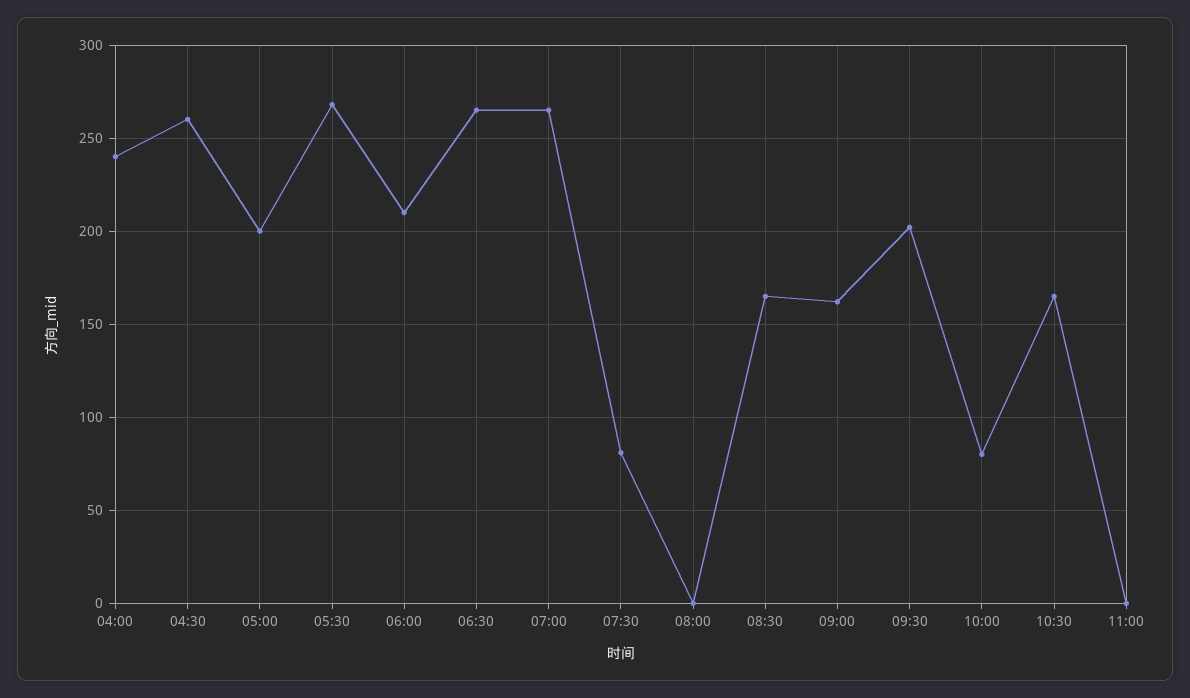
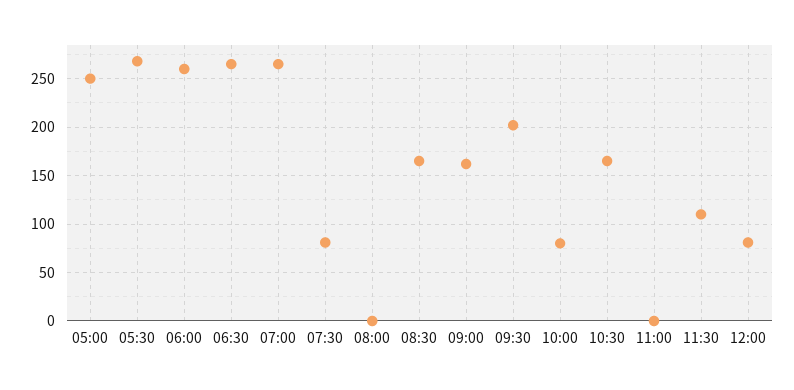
04:00: 240 -> none
04:30: 260 -> none
05:00: 200 -> 250
06:00: 210 -> 260
11:30: none -> 110
12:00: none -> 80

